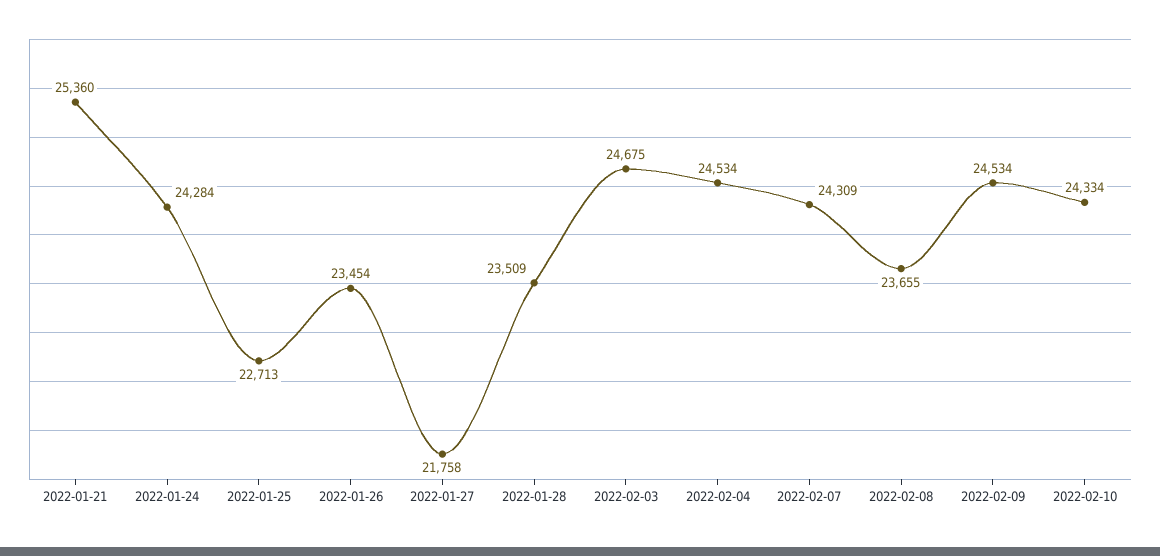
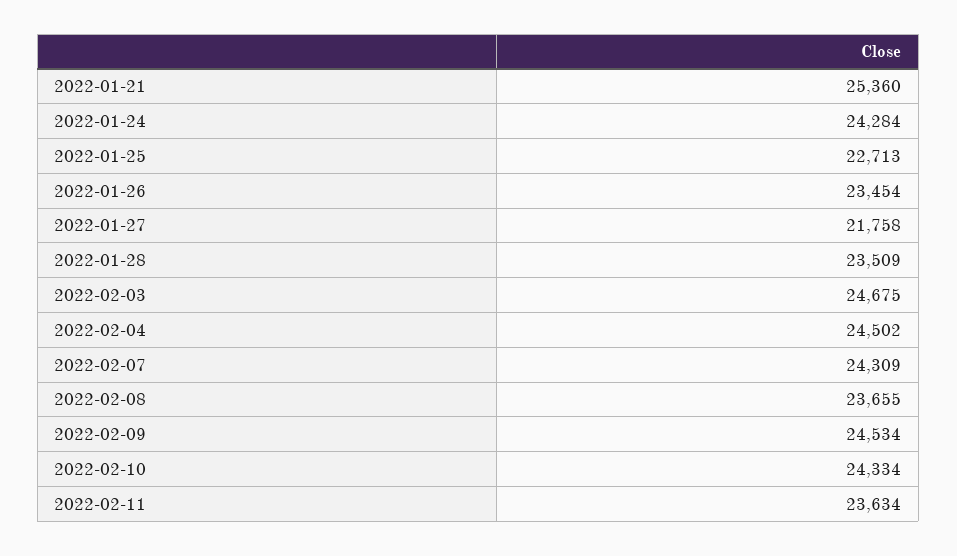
2022-02-04: 24534 -> 24502
2022-02-11: none -> 23634

